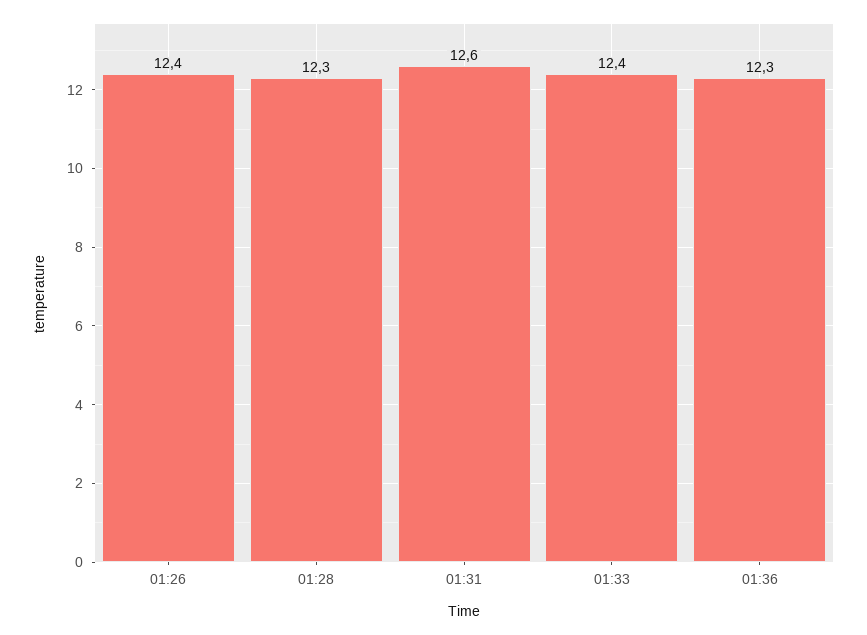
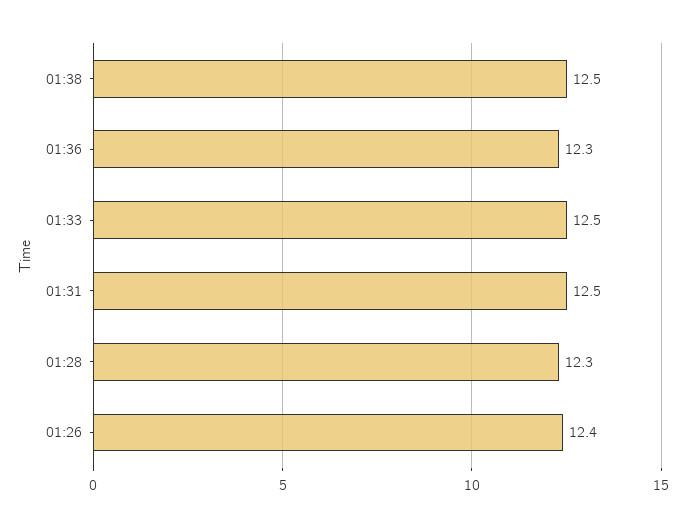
01:31: 12.6 -> 12.5
01:33: 12.4 -> 12.5
01:38: none -> 12.5

